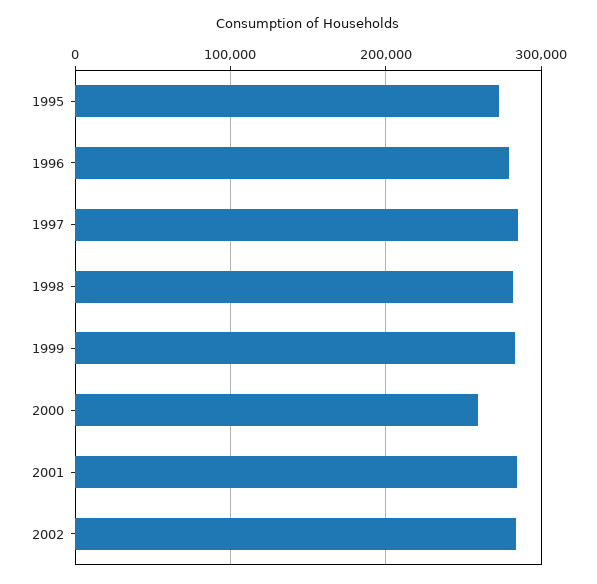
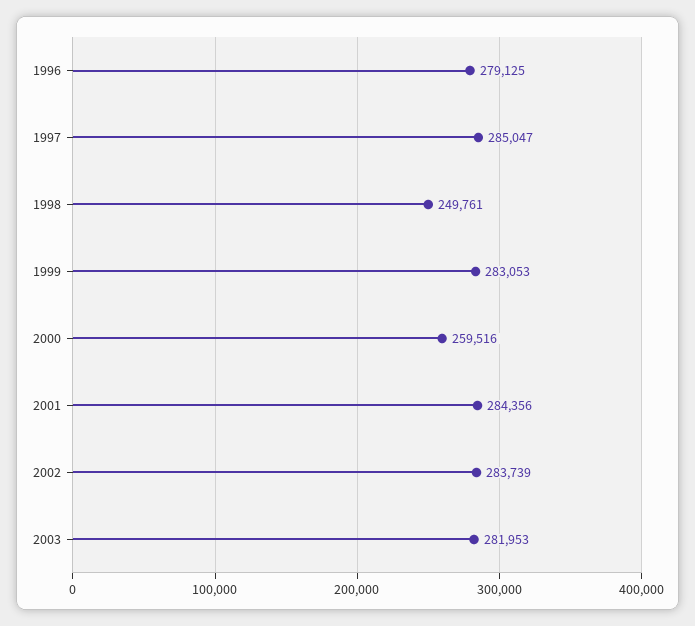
1995: 270000 -> none
1998: 280000 -> 249761
2003: none -> 281953

